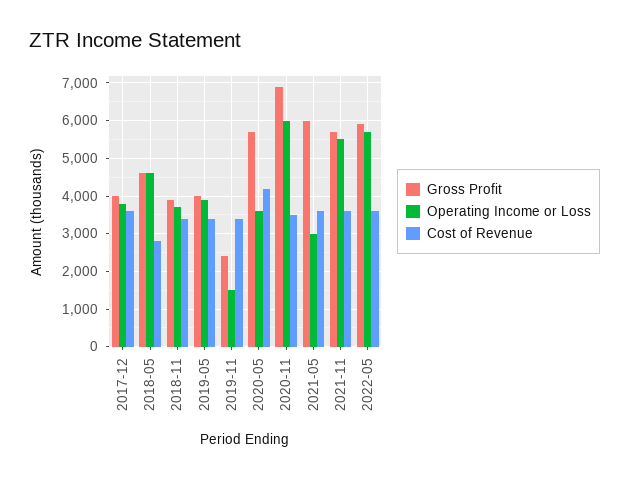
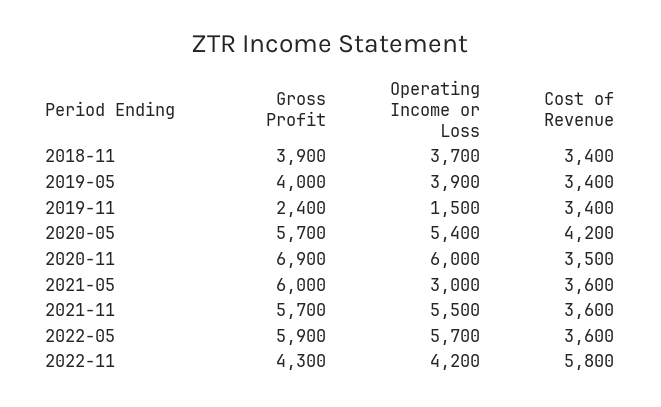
Gross Profit, 2017-12: 4000 -> none
Operating Income or Loss, 2017-12: 3800 -> none
Cost of Revenue, 2017-12: 3600 -> none
Gross Profit, 2018-05: 4600 -> none
Operating Income or Loss, 2018-05: 4600 -> none
Cost of Revenue, 2018-05: 2800 -> none
Operating Income or Loss, 2020-05: 3600 -> 5400
Gross Profit, 2022-11: none -> 4300
Operating Income or Loss, 2022-11: none -> 4200
Cost of Revenue, 2022-11: none -> 5800

